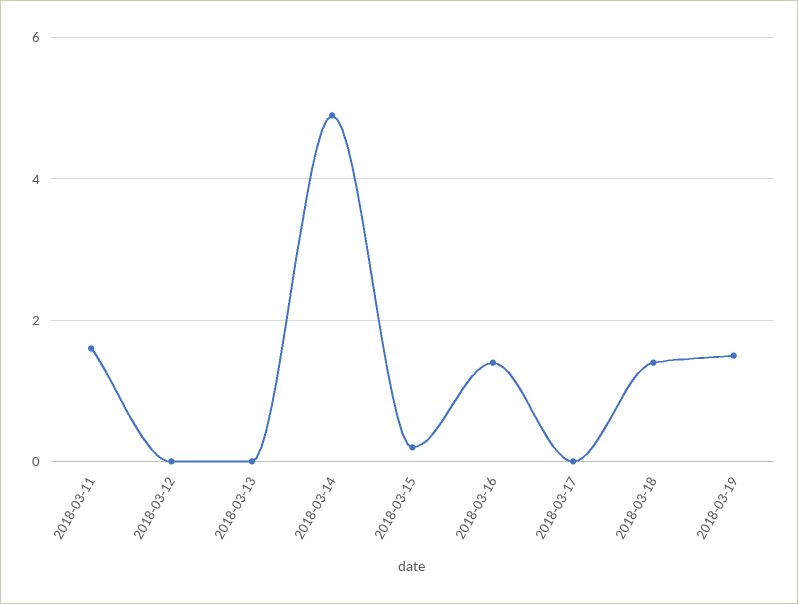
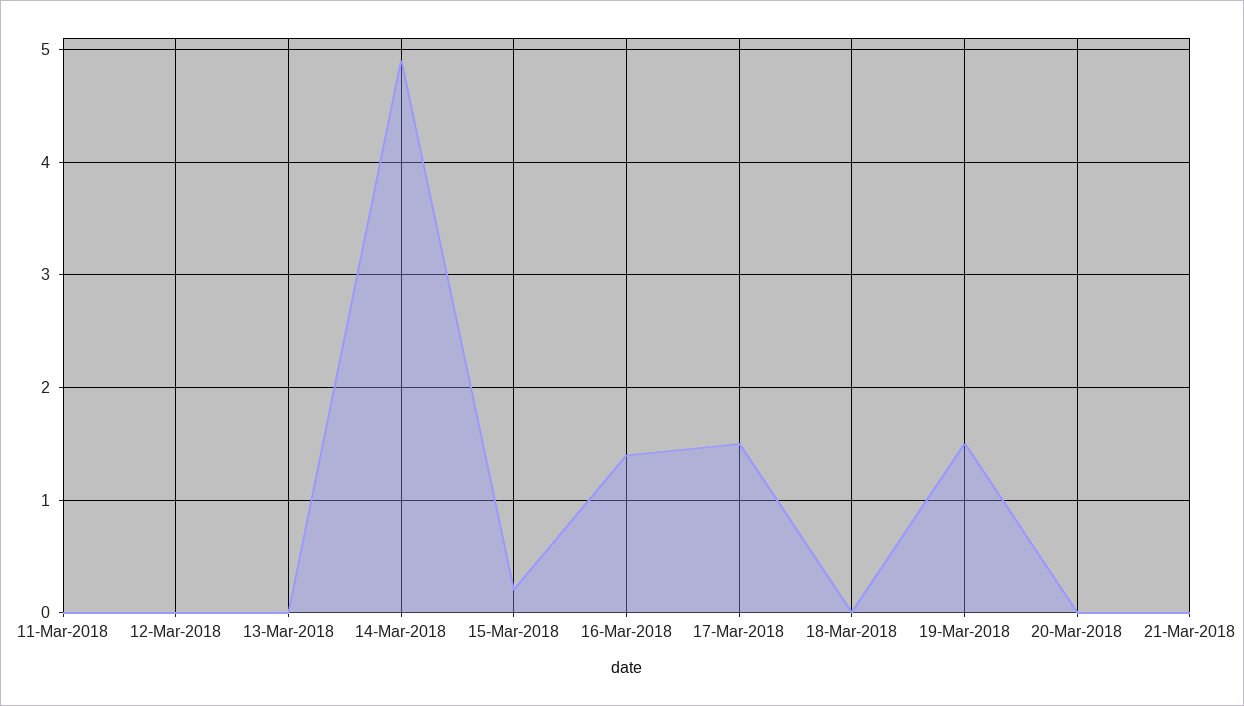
2018-03-11: 1.5 -> 0
2018-03-17: 0 -> 1.5
2018-03-18: 1.5 -> 0
20-Mar-2018: none -> 0
21-Mar-2018: none -> 0

